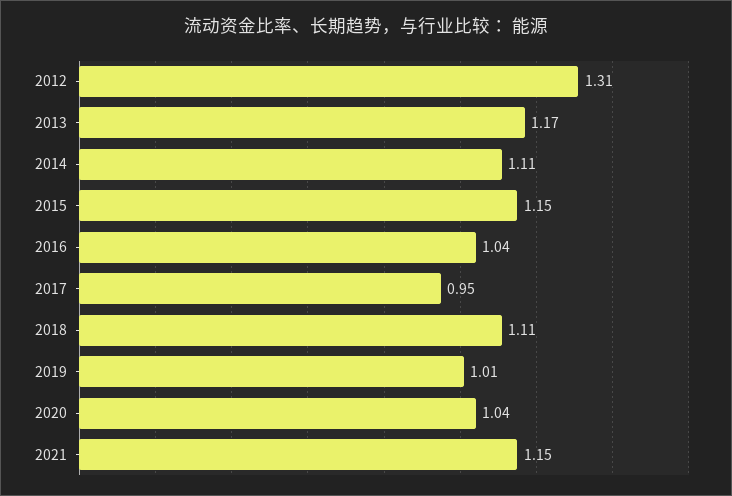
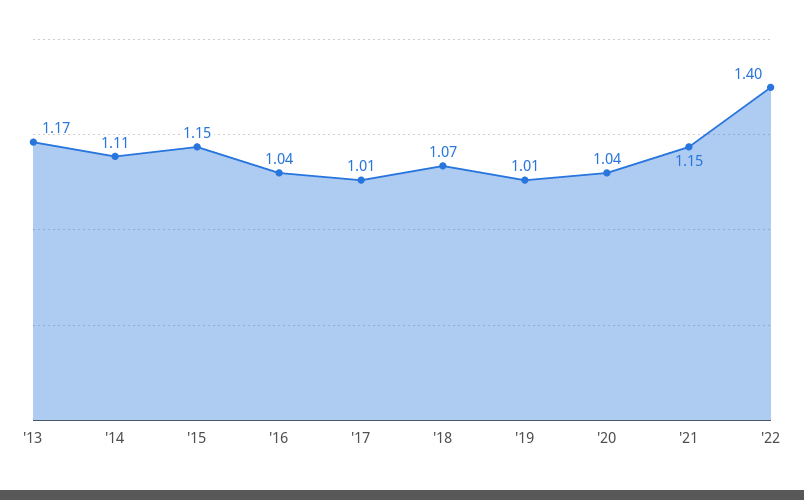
2012: 1.31 -> none
2017: 0.95 -> 1.01
2018: 1.11 -> 1.07
'22: none -> 1.4

